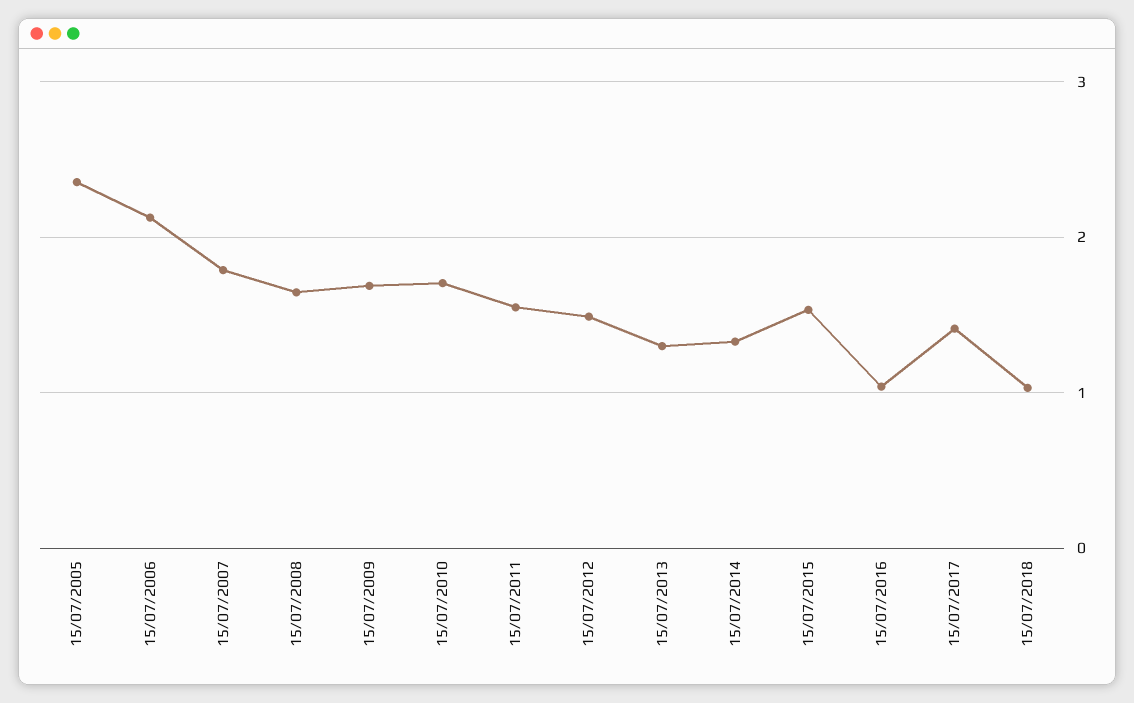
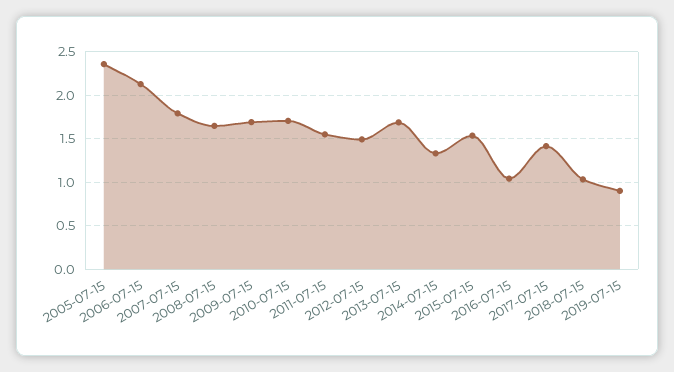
15/07/2013: 1.3 -> 1.7
2019-07-15: none -> 0.9

